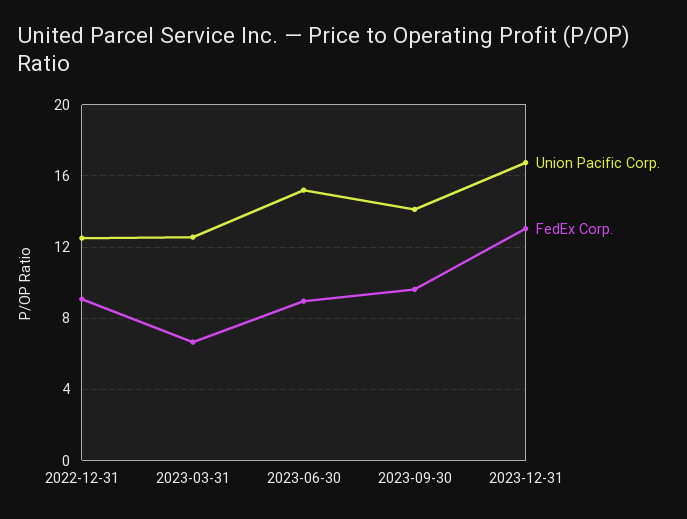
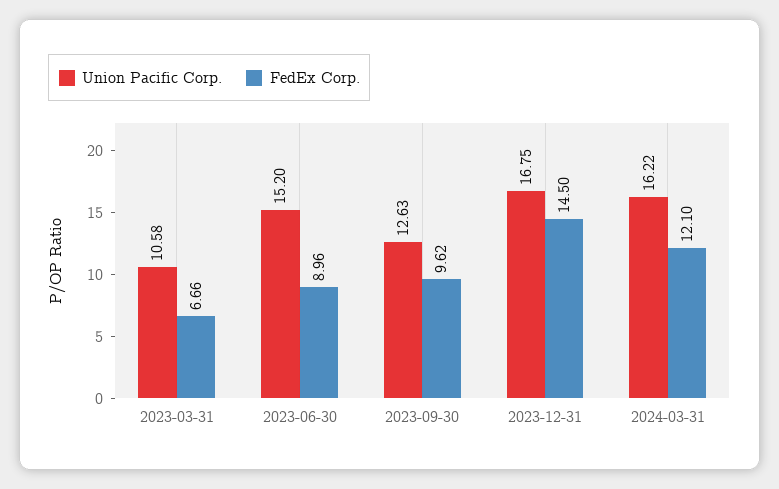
Union Pacific Corp., 2022-12-31: 12.5 -> none
FedEx Corp., 2022-12-31: 9 -> none
Union Pacific Corp., 2023-03-31: 12.5 -> 10.58
Union Pacific Corp., 2023-09-30: 14 -> 12.63
FedEx Corp., 2023-12-31: 13 -> 14.5
Union Pacific Corp., 2024-03-31: none -> 16.22
FedEx Corp., 2024-03-31: none -> 12.1

